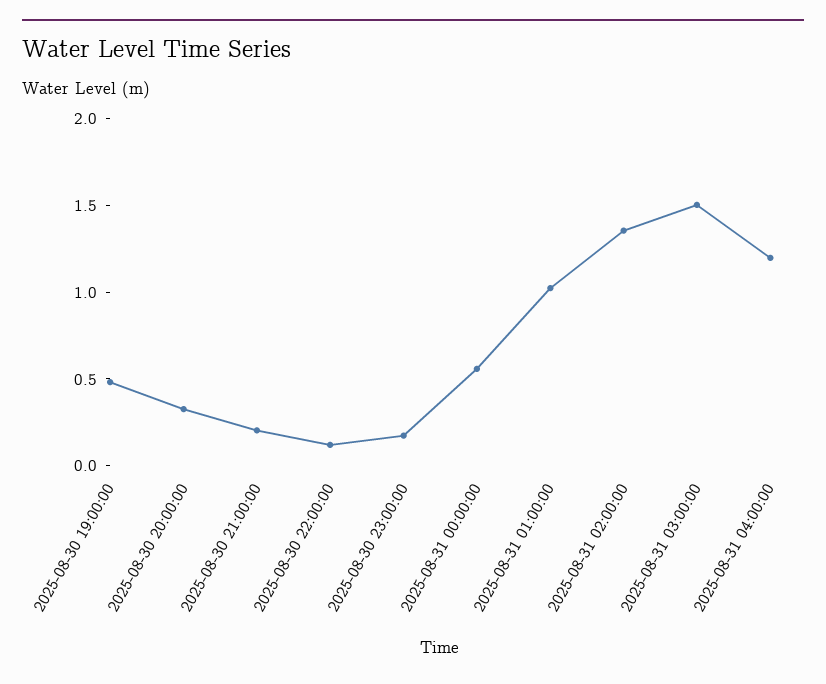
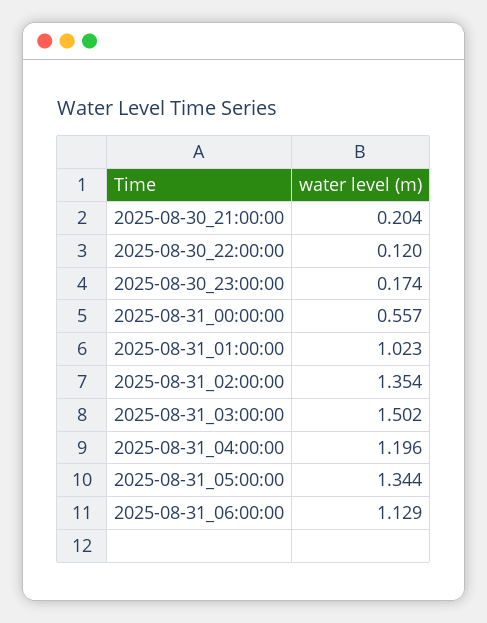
2025-08-30 19:00:00: 0.5 -> none
2025-08-30 20:00:00: 0.3 -> none
2025-08-31_05:00:00: none -> 1.344
2025-08-31_06:00:00: none -> 1.129

